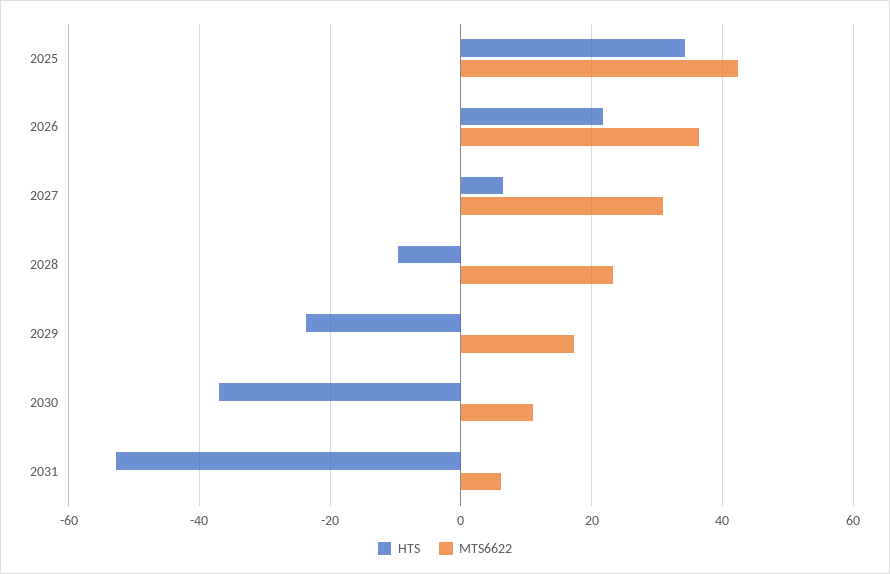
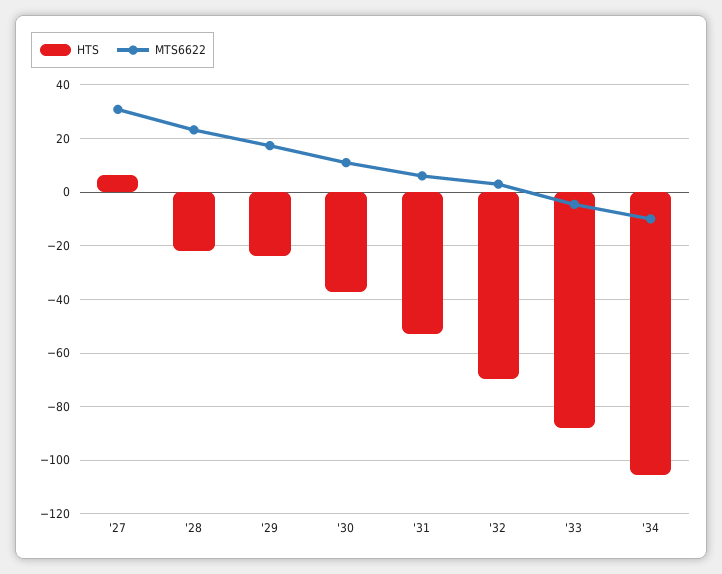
HTS, 2025: 34 -> none
MTS6622, 2025: 42 -> none
HTS, 2026: 22 -> none
MTS6622, 2026: 36 -> none
HTS, 2028: -10 -> -22.5
HTS, '32: none -> -70
MTS6622, '32: none -> 2.5
HTS, '33: none -> -87.5
MTS6622, '33: none -> -5
HTS, '34: none -> -105
MTS6622, '34: none -> -10

